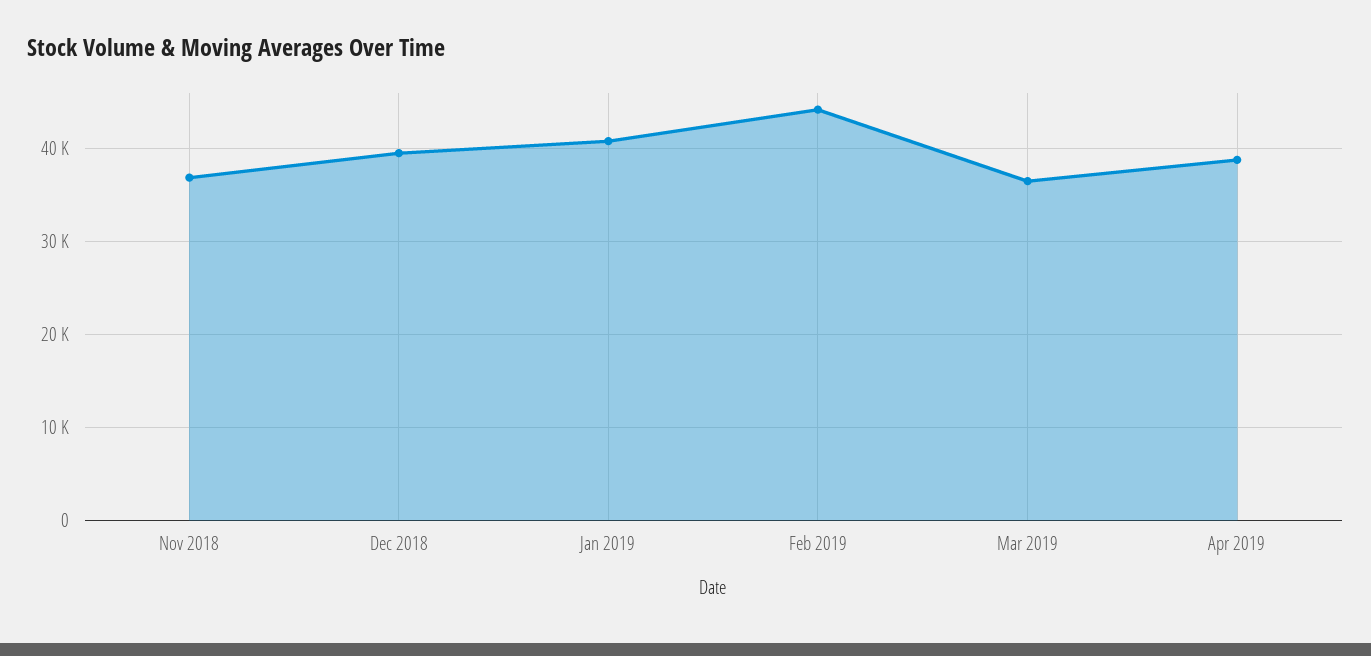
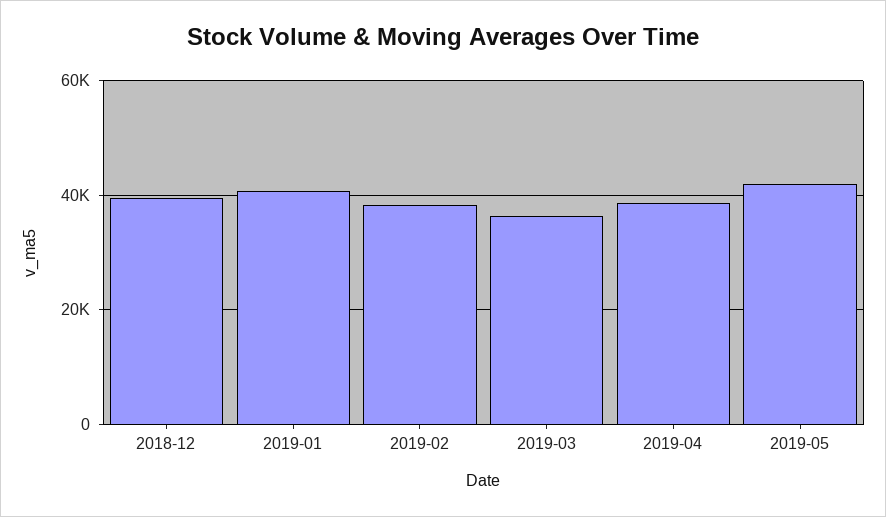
Nov 2018: 37000 -> none
Feb 2019: 44000 -> 38000
2019-05: none -> 42000

